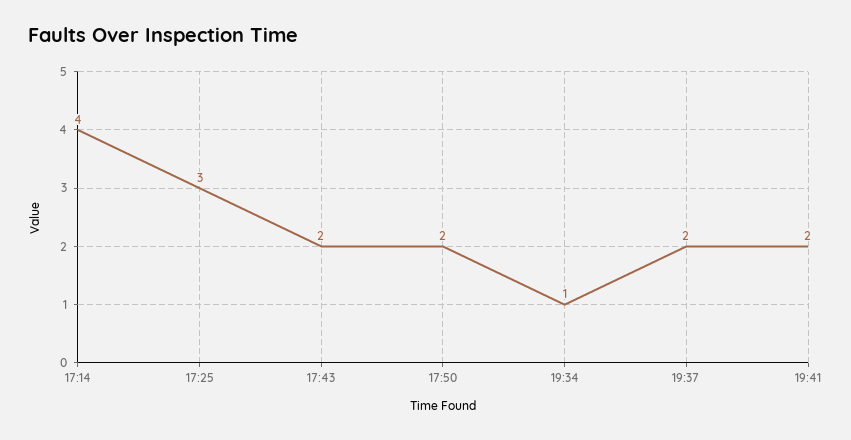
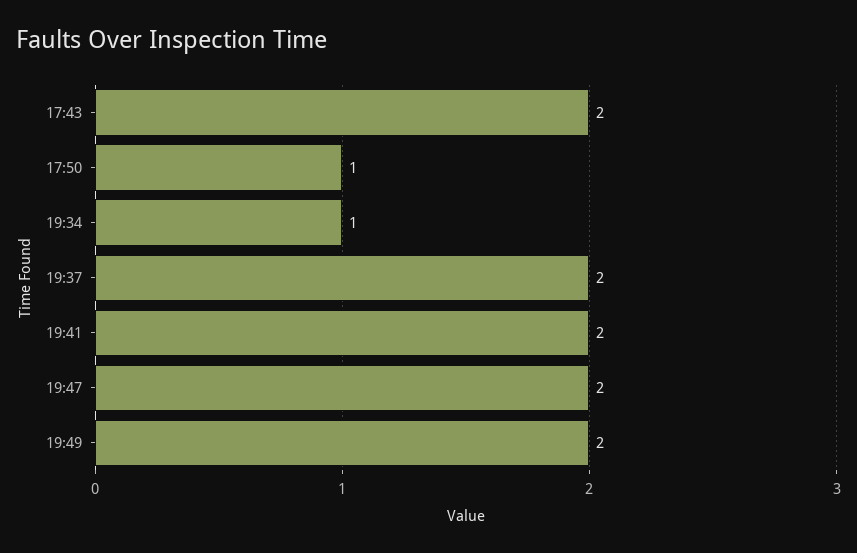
17:14: 4 -> none
17:25: 3 -> none
17:50: 2 -> 1
19:47: none -> 2
19:49: none -> 2

